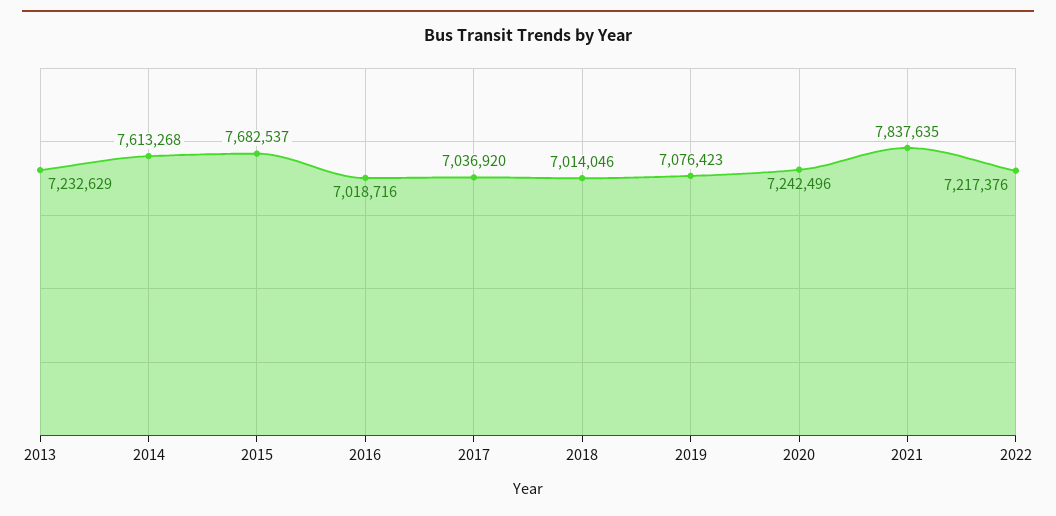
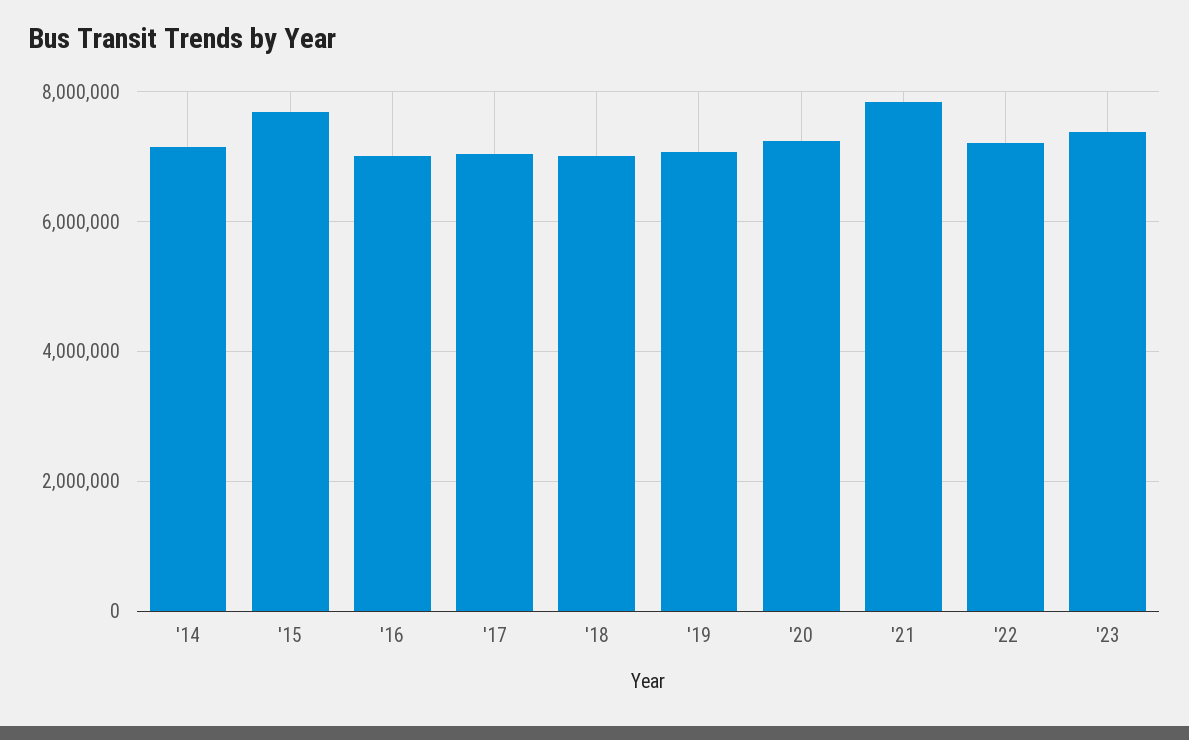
2013: 7232629 -> none
2014: 7613268 -> 7200000
'23: none -> 7400000

